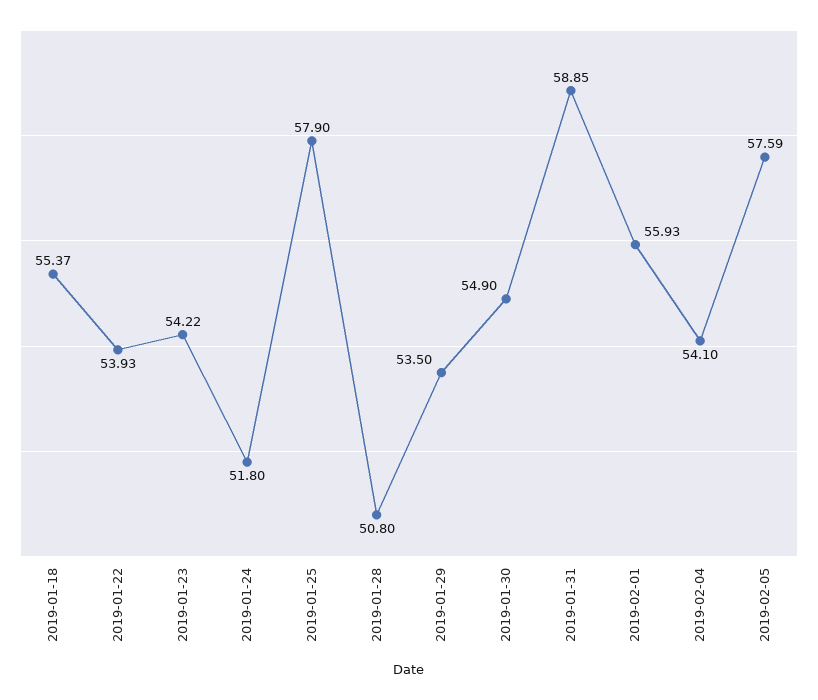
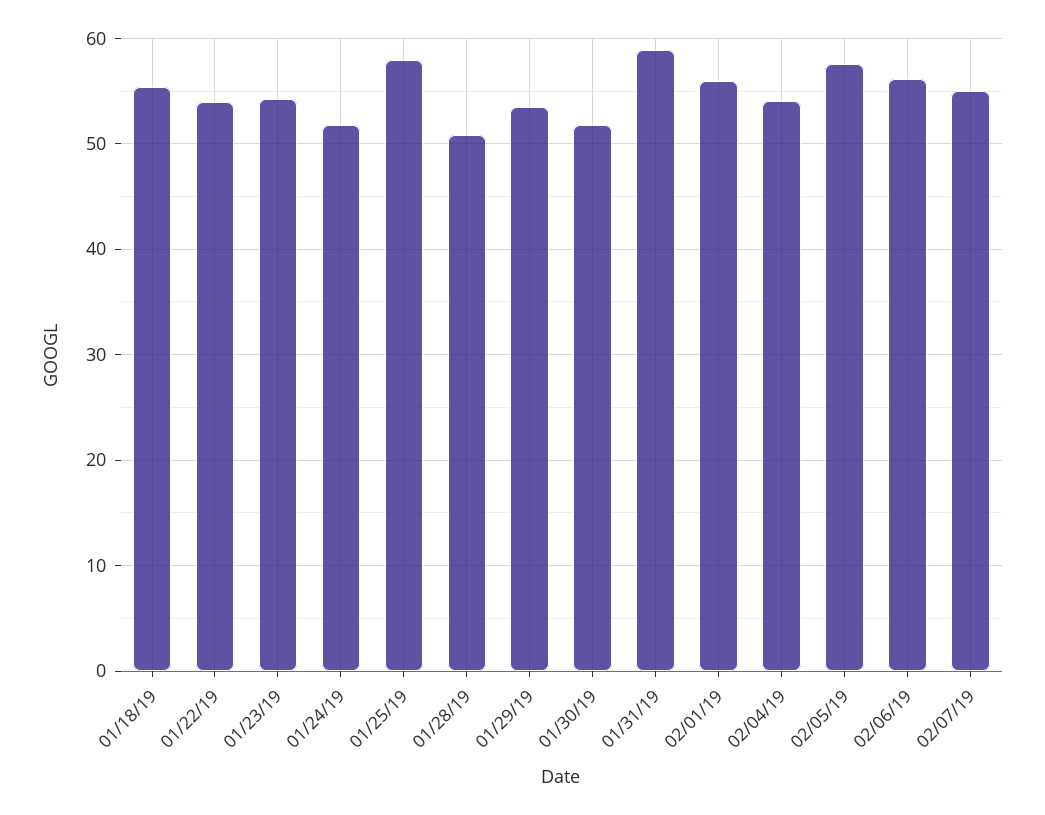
2019-01-30: 54.9 -> 52
02/06/19: none -> 56
02/07/19: none -> 55

